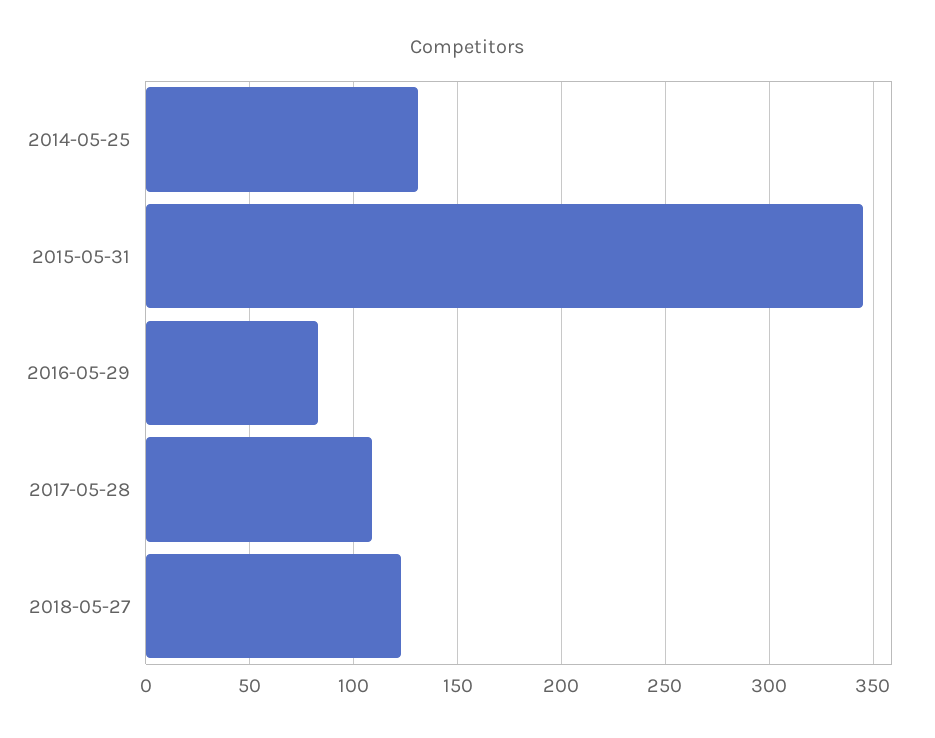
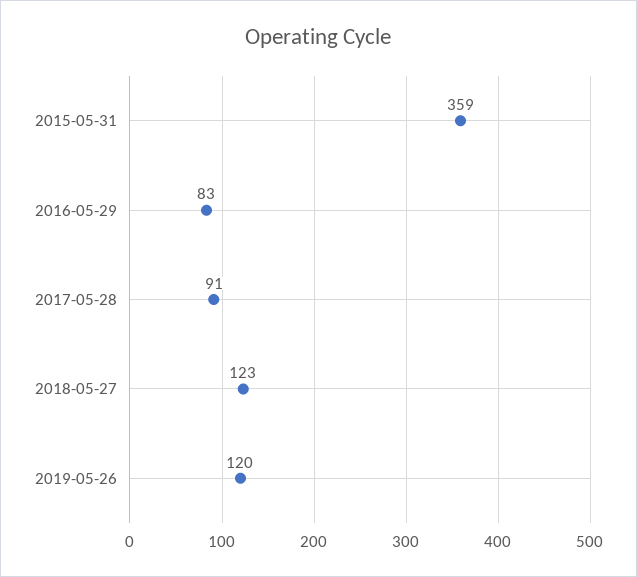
2014-05-25: 130 -> none
2015-05-31: 345 -> 359
2017-05-28: 110 -> 91
2019-05-26: none -> 120

